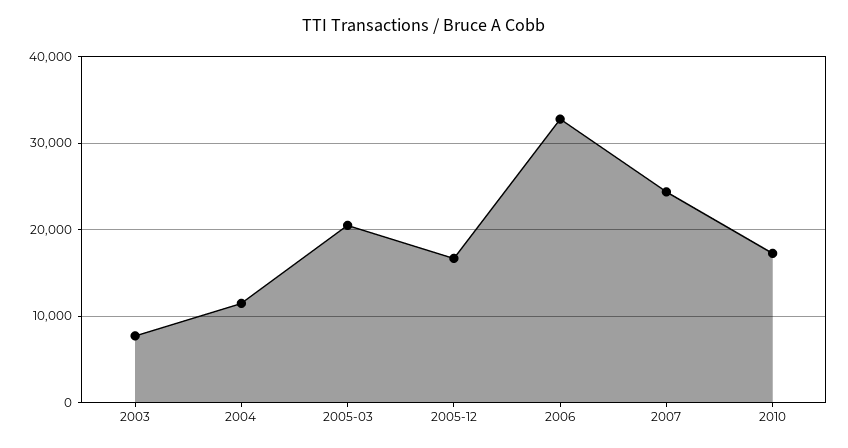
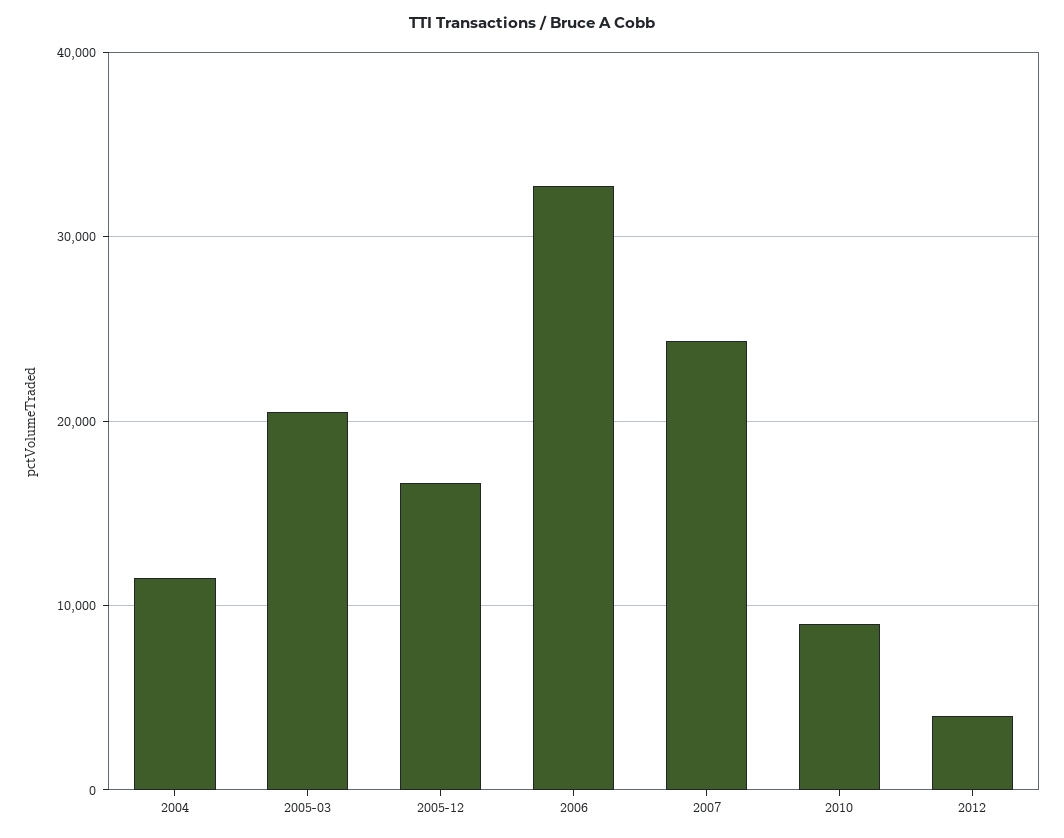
2003: 8000 -> none
2010: 17000 -> 9000
2012: none -> 4000

